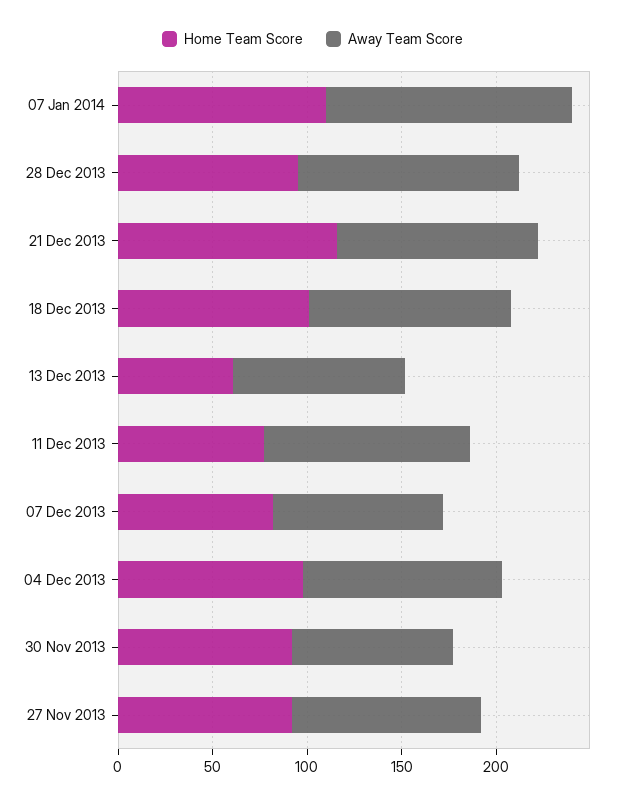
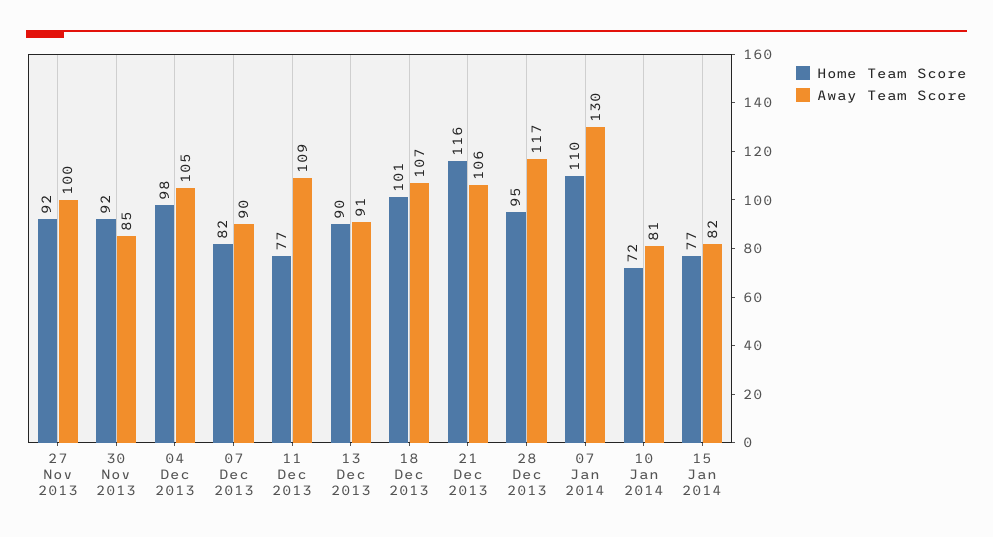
Home Team Score, 13 Dec 2013: 60 -> 90
Home Team Score, 10 Jan 2014: none -> 72
Away Team Score, 10 Jan 2014: none -> 81
Home Team Score, 15 Jan 2014: none -> 77
Away Team Score, 15 Jan 2014: none -> 82

